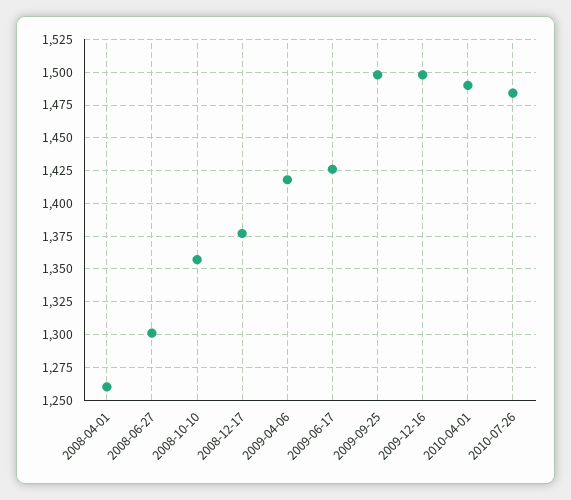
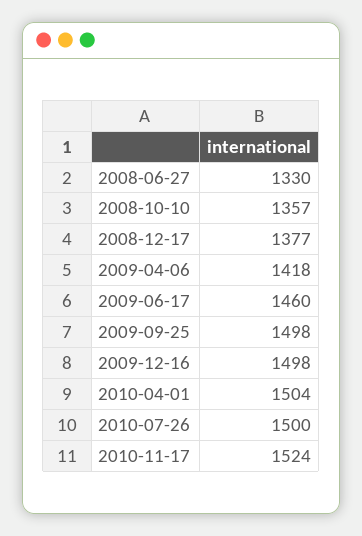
2008-04-01: 1260 -> none
2008-06-27: 1300 -> 1330
2009-06-17: 1425 -> 1460
2010-04-01: 1490 -> 1504
2010-07-26: 1485 -> 1500
2010-11-17: none -> 1524

